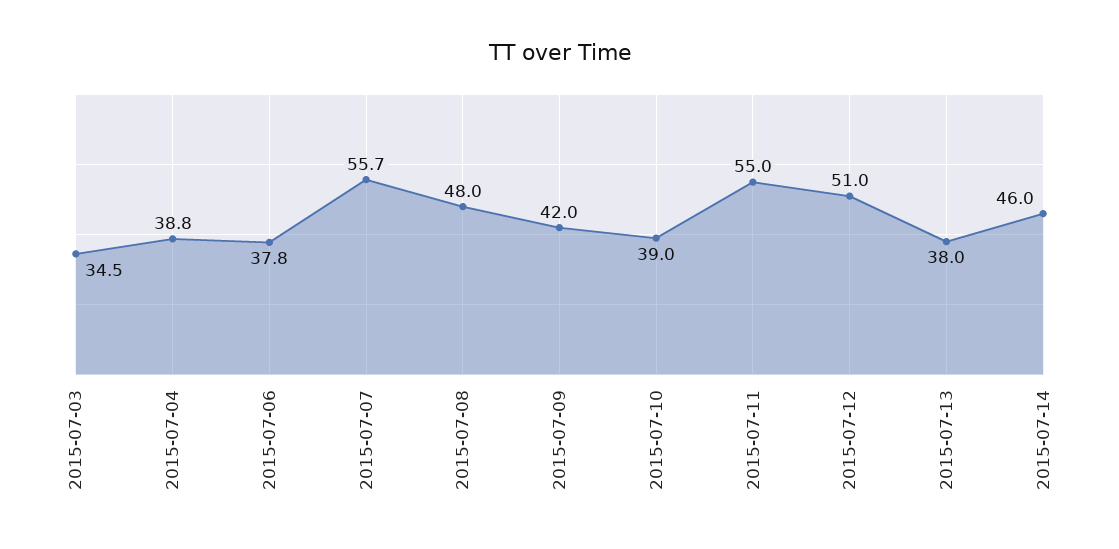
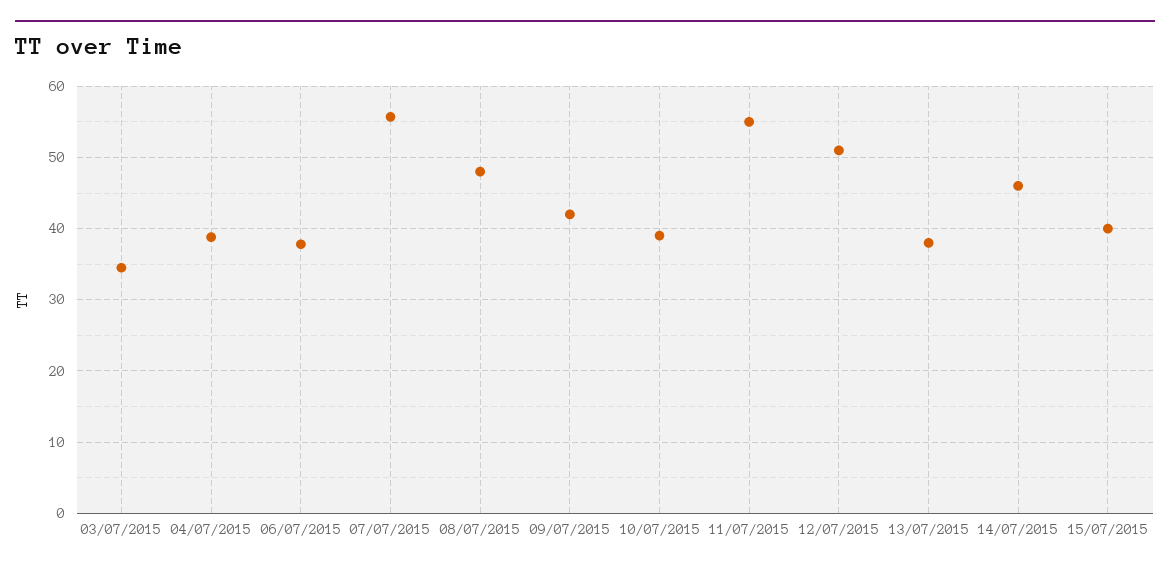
15/07/2015: none -> 40

